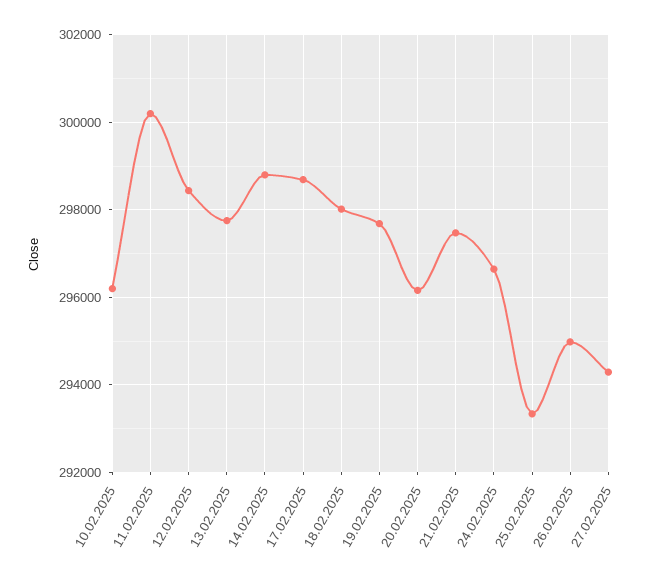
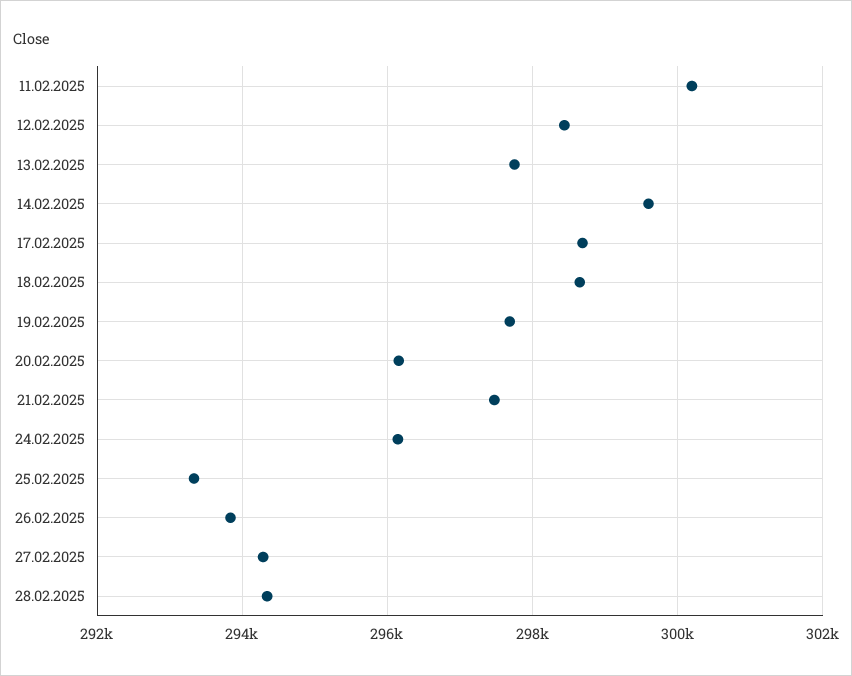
10.02.2025: 296200 -> none
14.02.2025: 298800 -> 299600
18.02.2025: 298000 -> 298600
24.02.2025: 296600 -> 296200
26.02.2025: 295000 -> 293800
28.02.2025: none -> 294400

